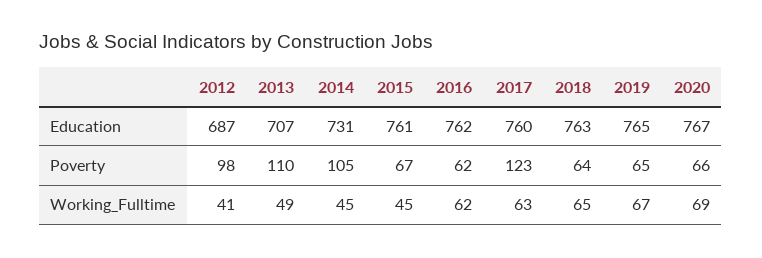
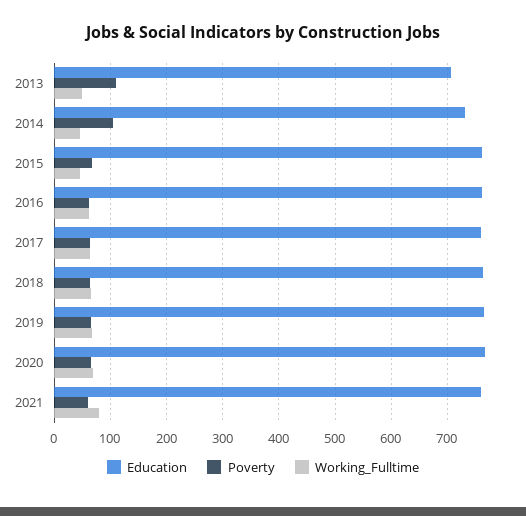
Education, 2012: 687 -> none
Poverty, 2012: 98 -> none
Poverty, 2017: 123 -> 60
Working_Fulltime, 2012: 41 -> none
Education, 2021: none -> 760
Poverty, 2021: none -> 60
Working_Fulltime, 2021: none -> 80

